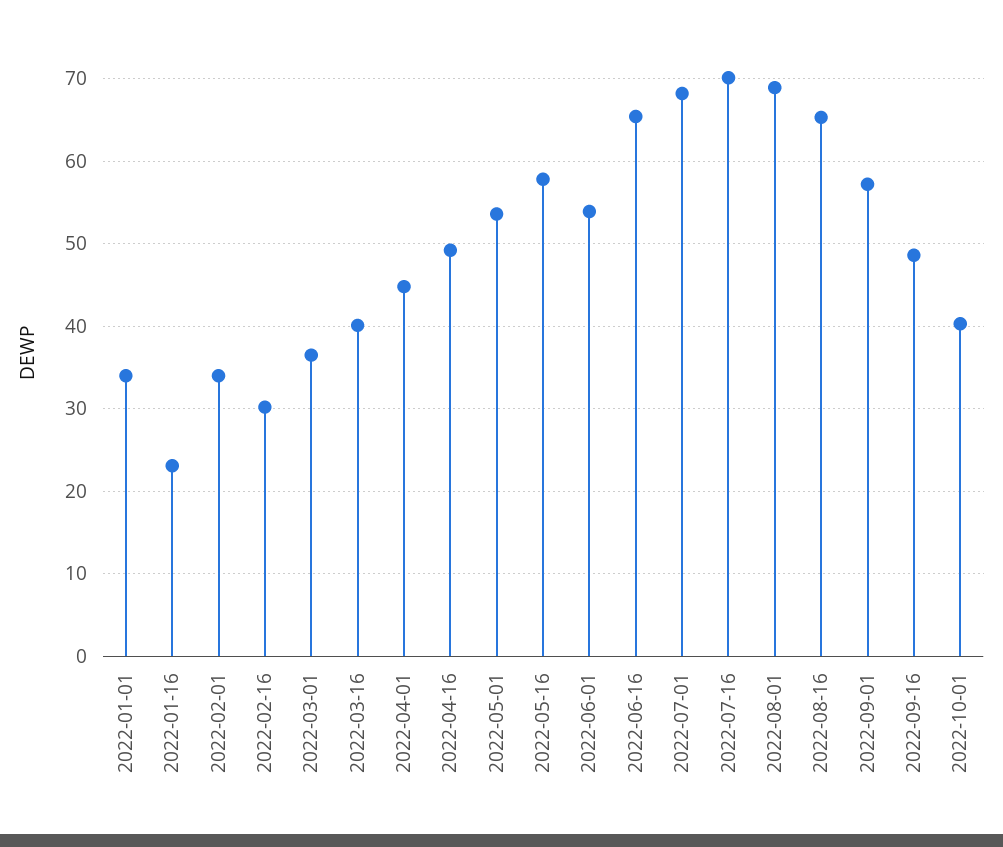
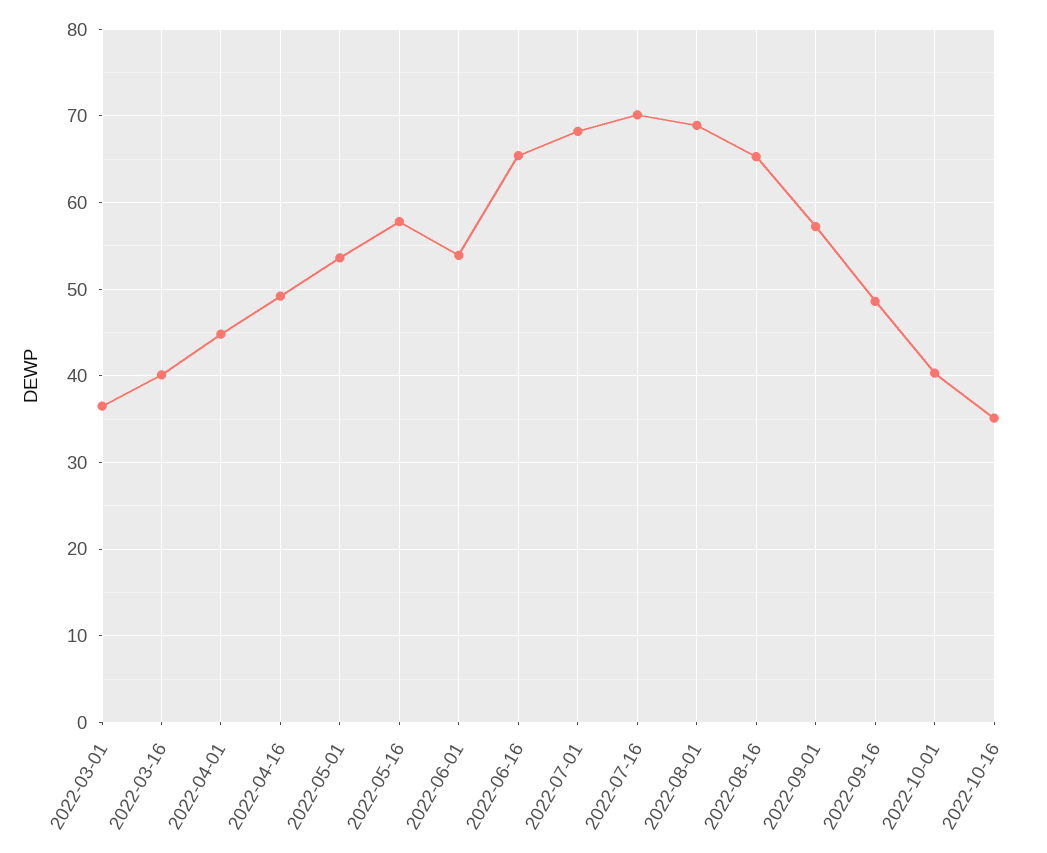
2022-01-01: 34 -> none
2022-01-16: 23 -> none
2022-02-01: 34 -> none
2022-02-16: 30 -> none
2022-10-16: none -> 35

